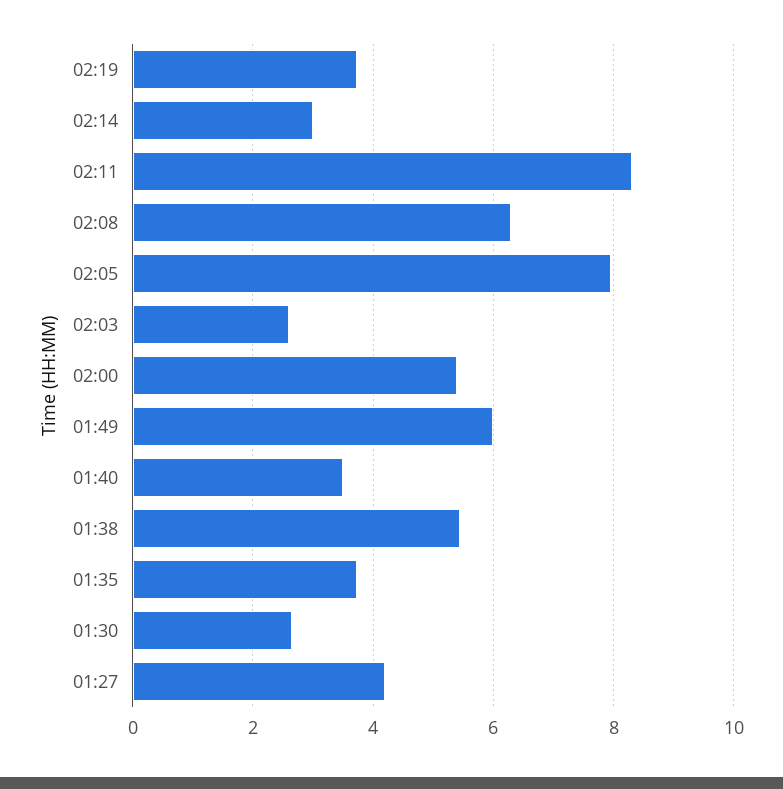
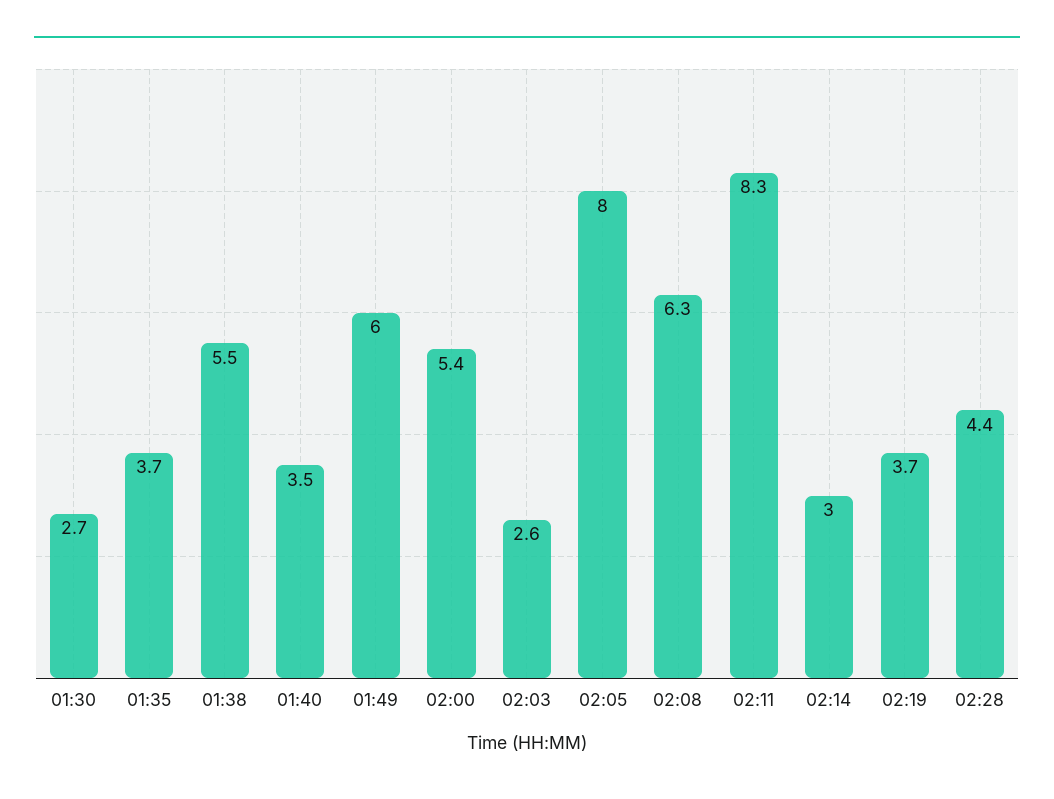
01:27: 4.2 -> none
02:28: none -> 4.4

